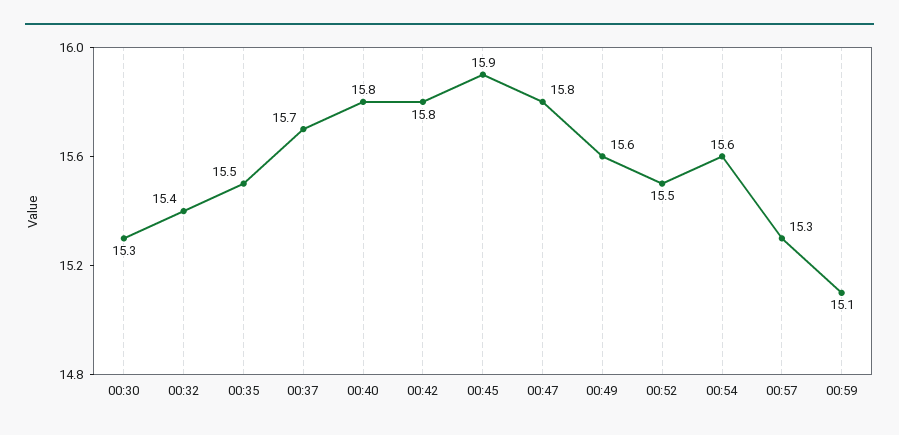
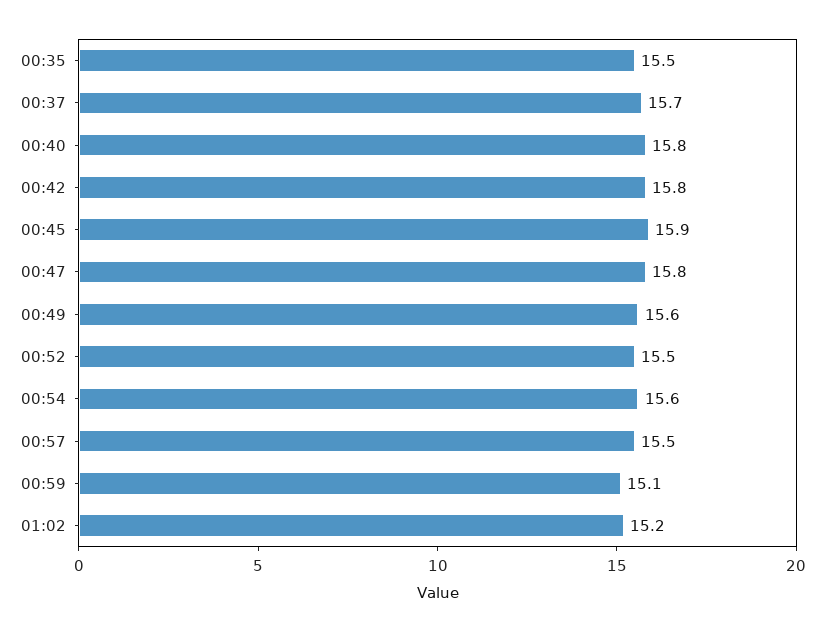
00:30: 15.3 -> none
00:32: 15.4 -> none
00:57: 15.3 -> 15.5
01:02: none -> 15.2

